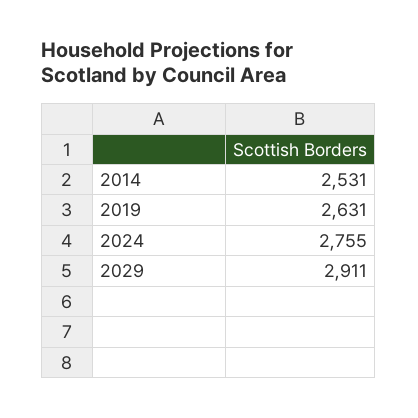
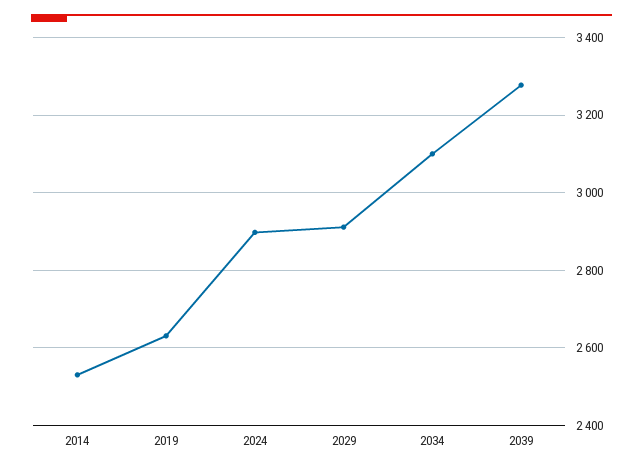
2024: 2755 -> 2900
2034: none -> 3100
2039: none -> 3280

